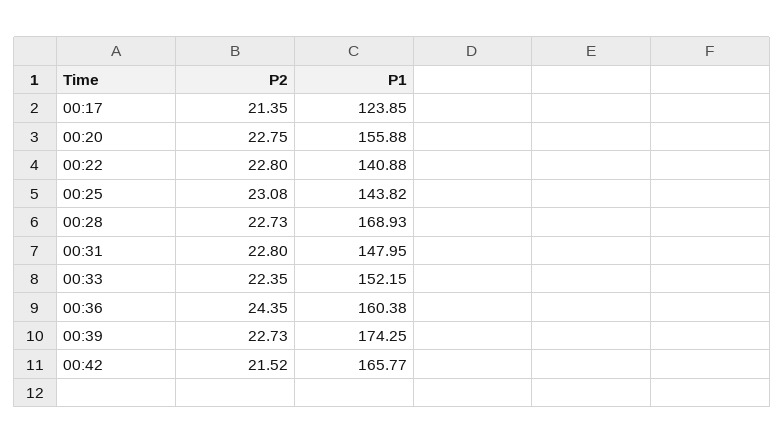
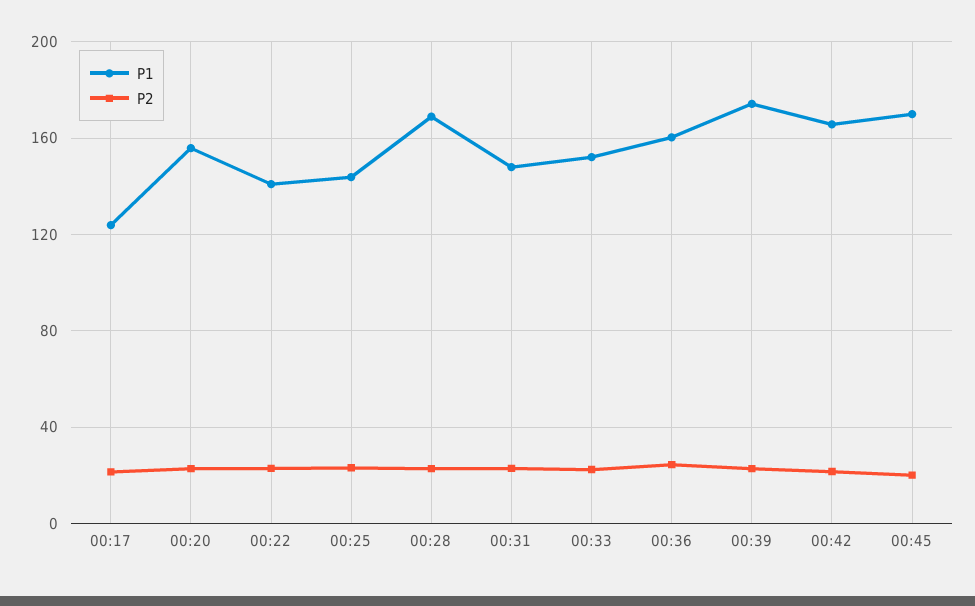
P1, 00:45: none -> 170
P2, 00:45: none -> 20

